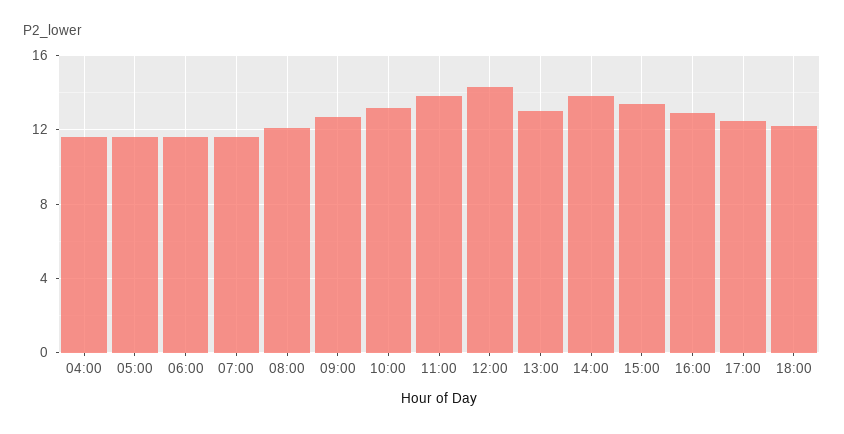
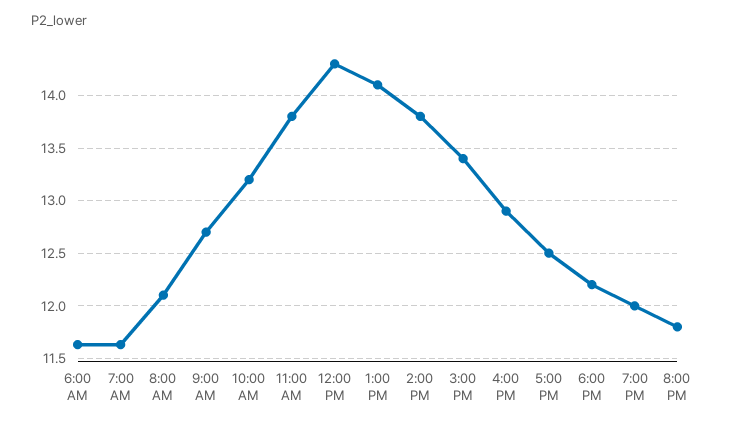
04:00: 11.5 -> none
05:00: 11.5 -> none
13:00: 13 -> 14.1
7:00 PM: none -> 12
8:00 PM: none -> 11.8

